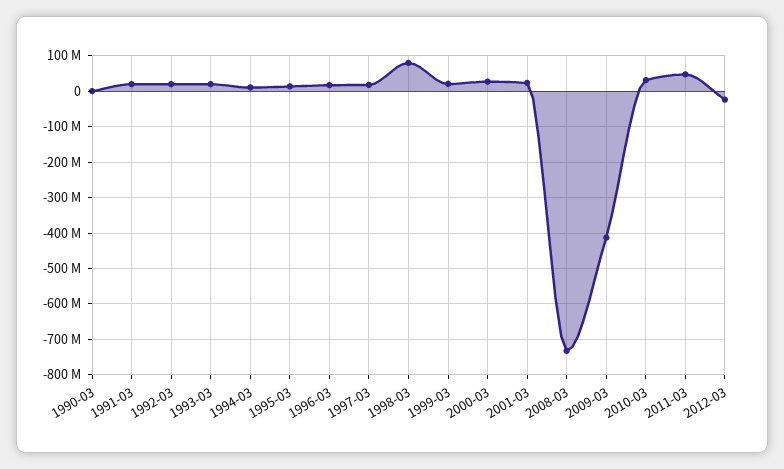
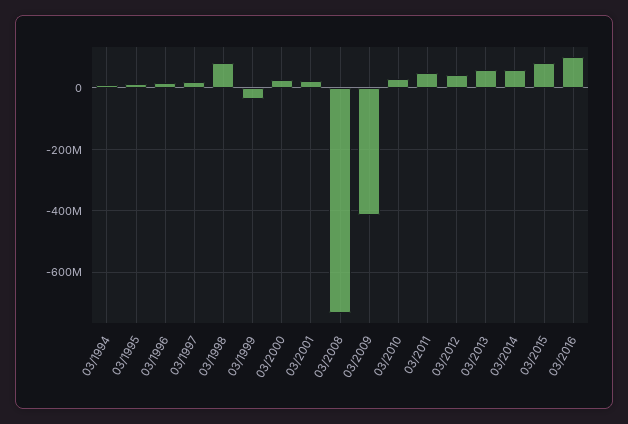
1990-03: 0 -> none
1991-03: 20000000 -> none
1992-03: 20000000 -> none
1993-03: 20000000 -> none
1999-03: 20000000 -> -40000000
2012-03: -20000000 -> 40000000
03/2013: none -> 60000000
03/2014: none -> 60000000
03/2015: none -> 80000000
03/2016: none -> 100000000

